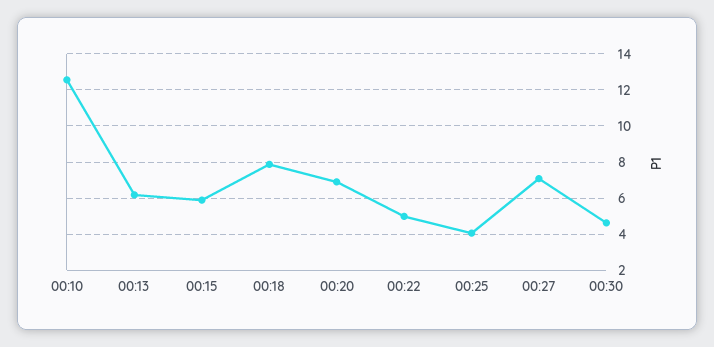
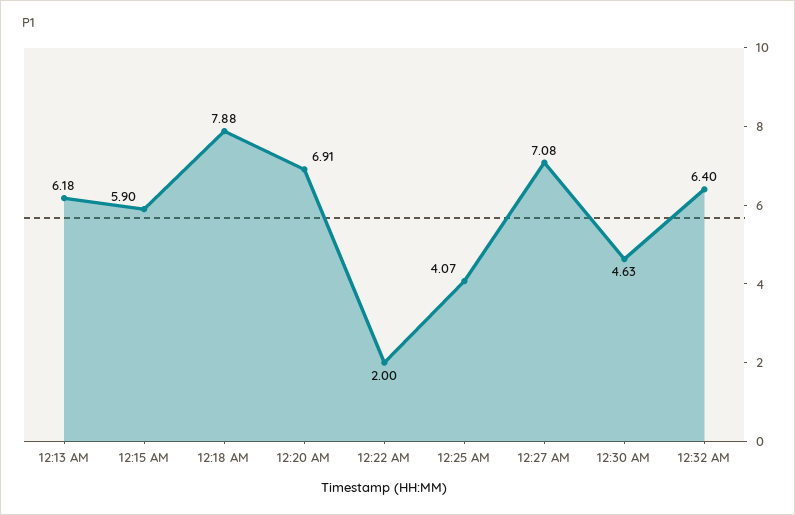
00:10: 12.5 -> none
00:22: 5 -> 2
12:32 AM: none -> 6.4

